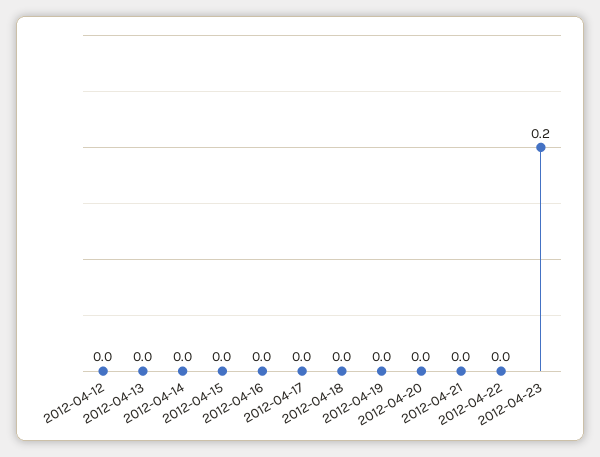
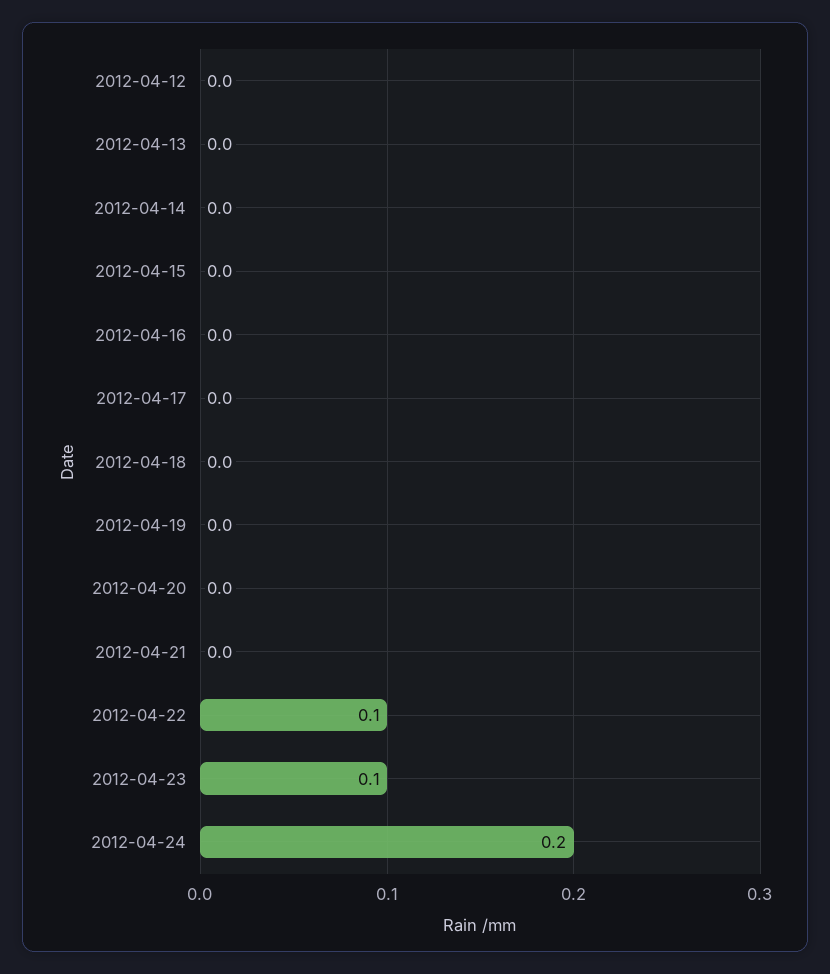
2012-04-22: 0 -> 0.1
2012-04-23: 0.2 -> 0.1
2012-04-24: none -> 0.2

